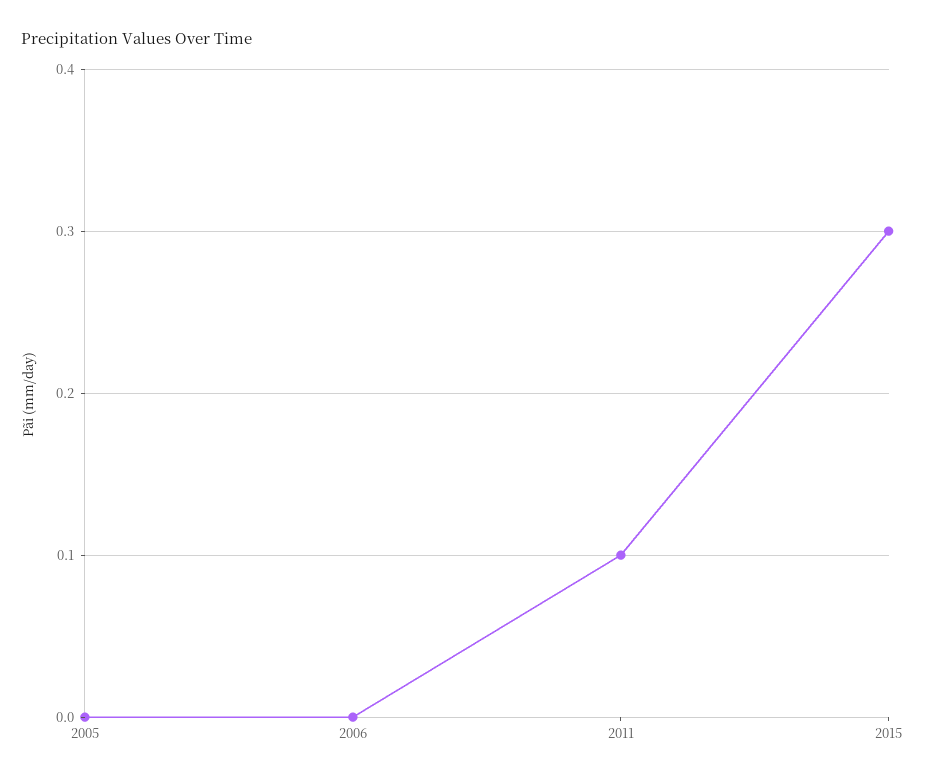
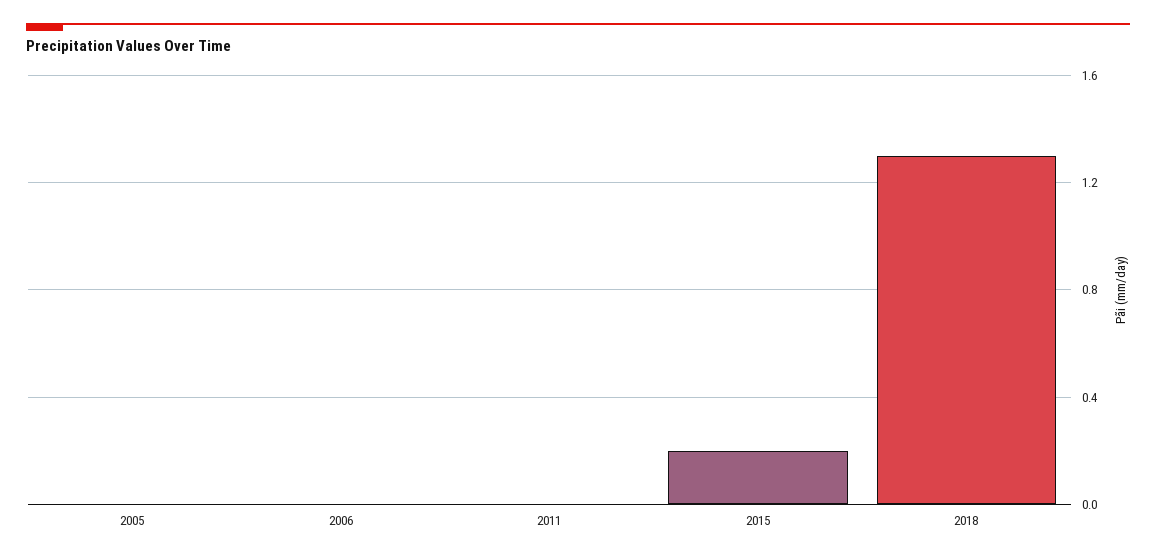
2011: 0.1 -> 0
2015: 0.3 -> 0.2
2018: none -> 1.3

